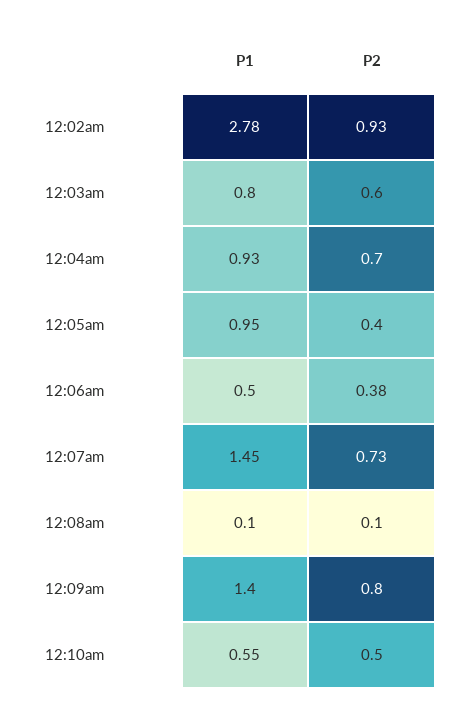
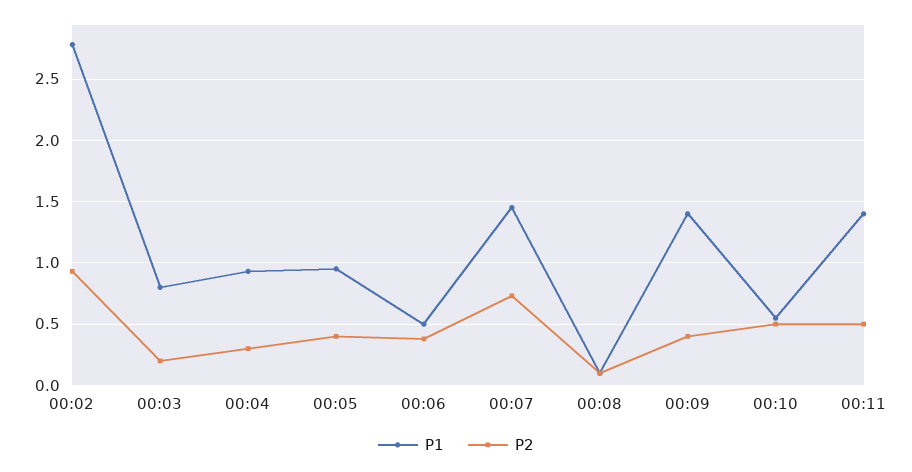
P2, 12:03am: 0.6 -> 0.2
P2, 12:04am: 0.7 -> 0.3
P2, 12:09am: 0.8 -> 0.4
P1, 00:11: none -> 1.4
P2, 00:11: none -> 0.5

